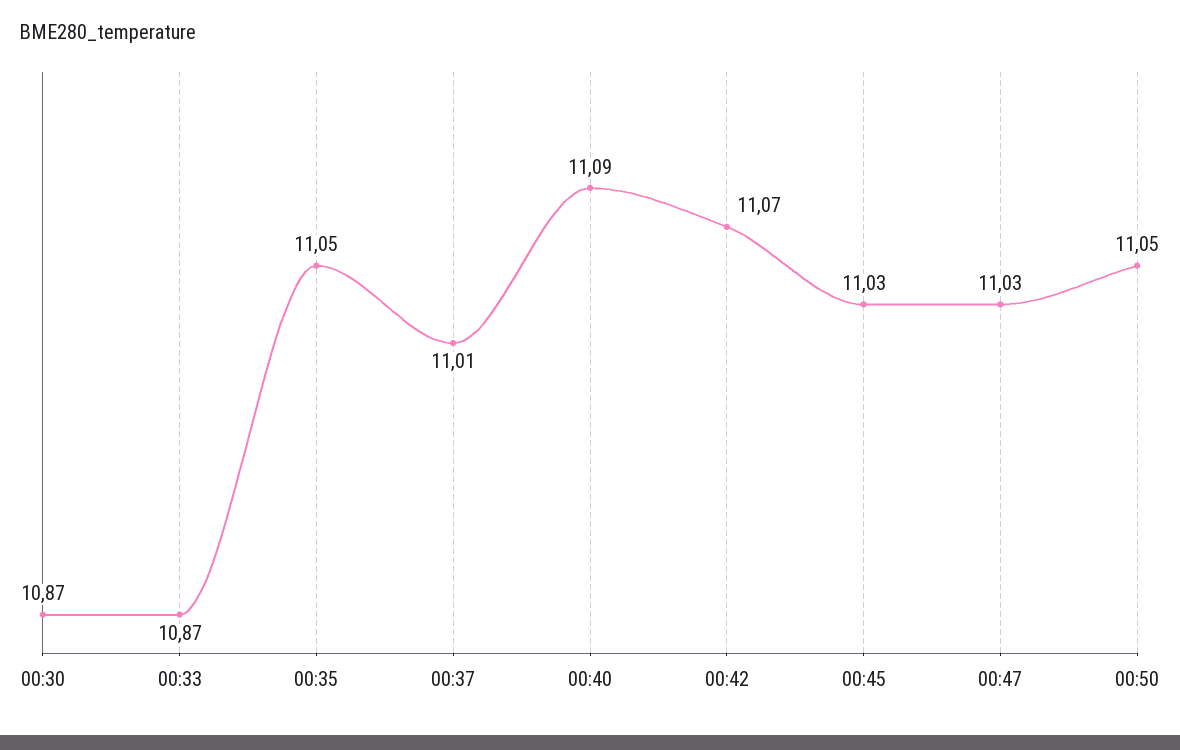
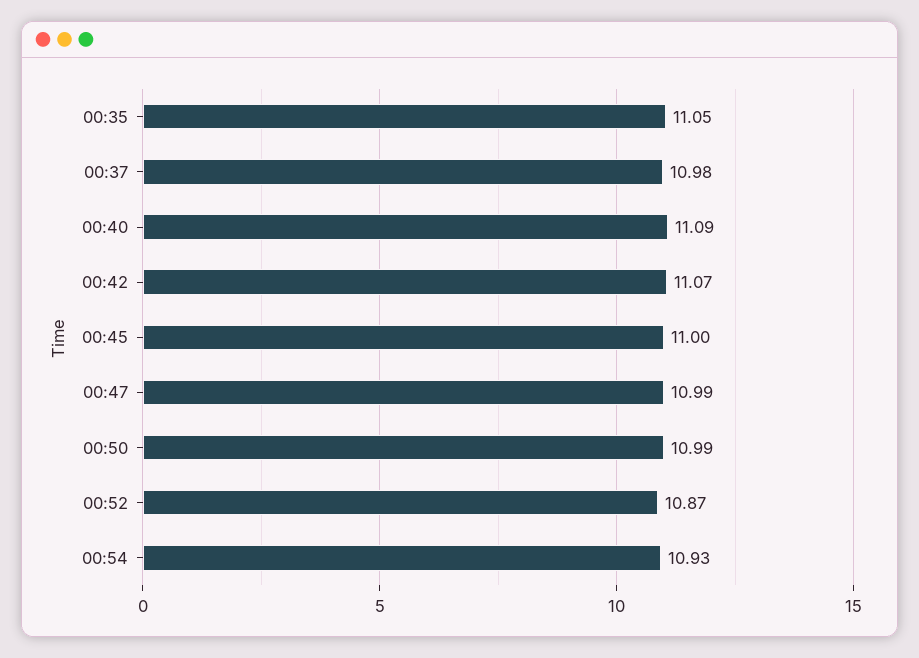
00:30: 10.87 -> none
00:33: 10.87 -> none
00:37: 11.01 -> 10.98
00:45: 11.03 -> 11
00:47: 11.03 -> 10.99
00:50: 11.05 -> 10.99
00:52: none -> 10.87
00:54: none -> 10.93

